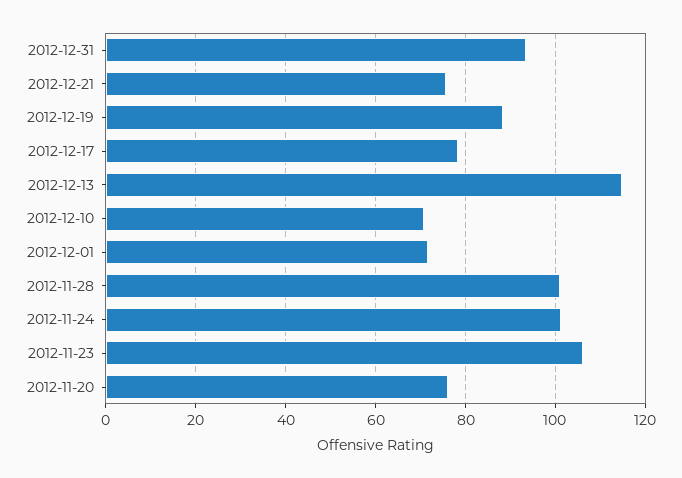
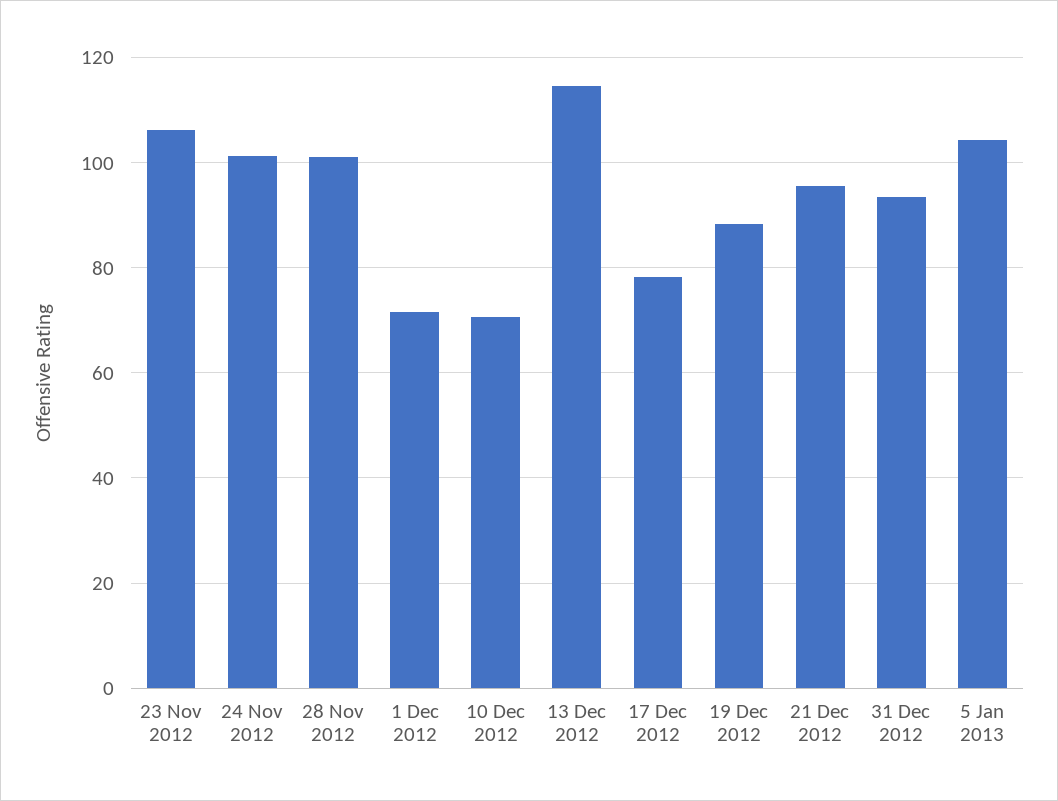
2012-12-21: 76 -> 96
2012-11-20: 76 -> none
5 Jan 2013: none -> 104

